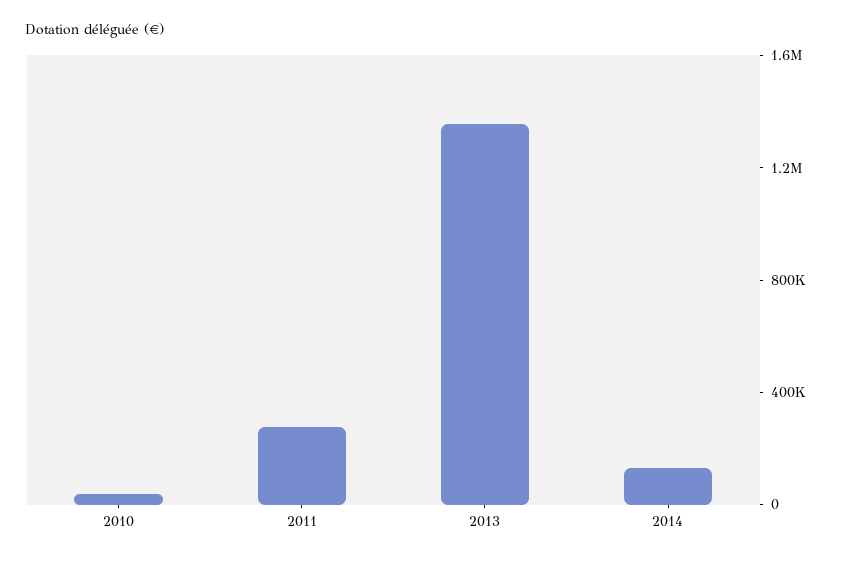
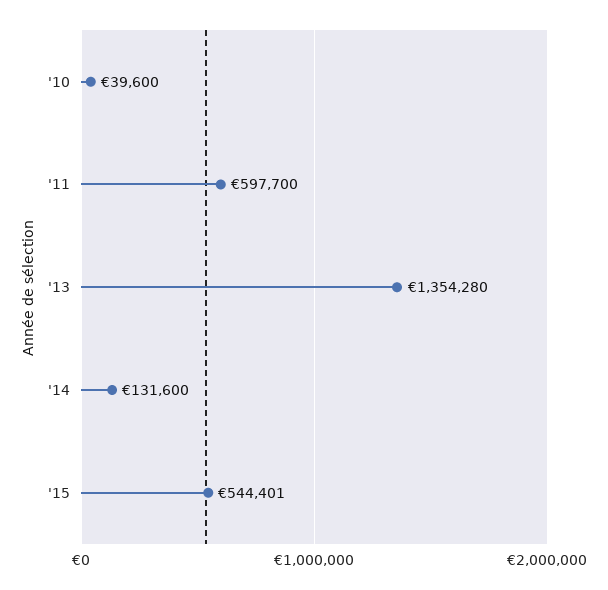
2011: 300000 -> 597700
'15: none -> 544401

